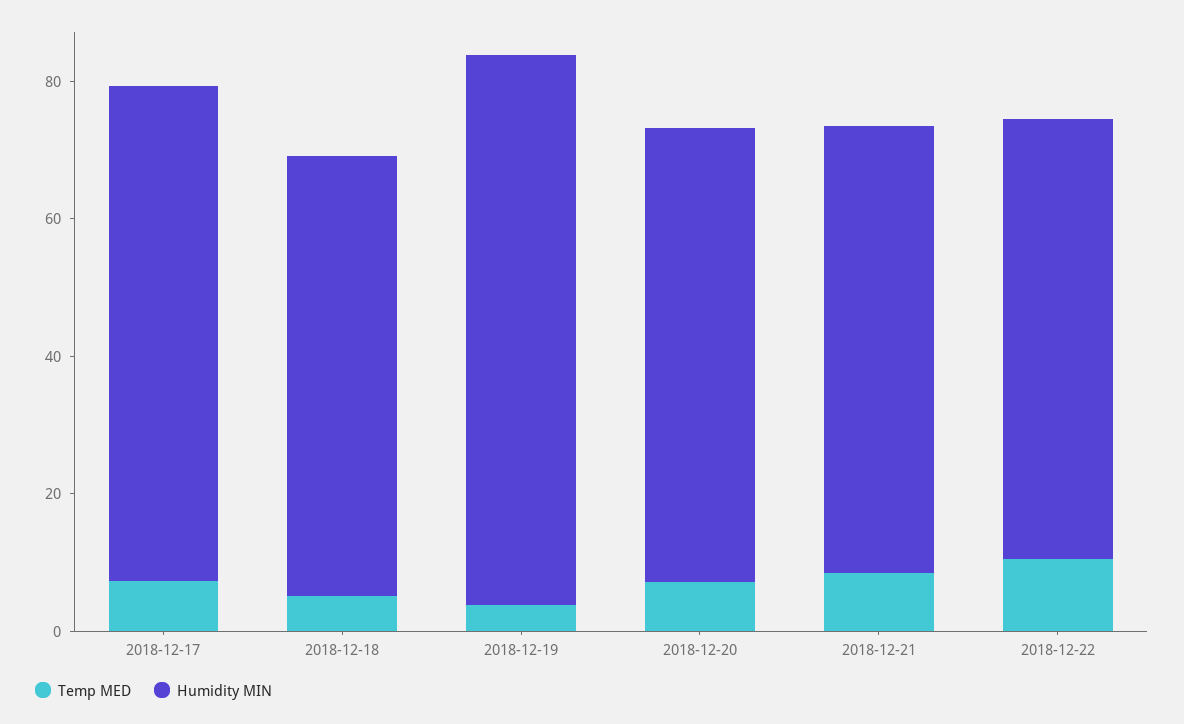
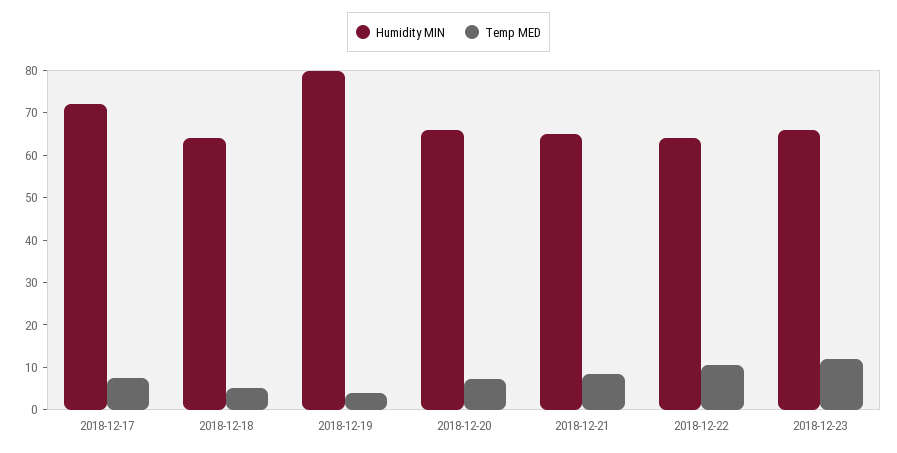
Humidity MIN, 2018-12-23: none -> 66
Temp MED, 2018-12-23: none -> 12

